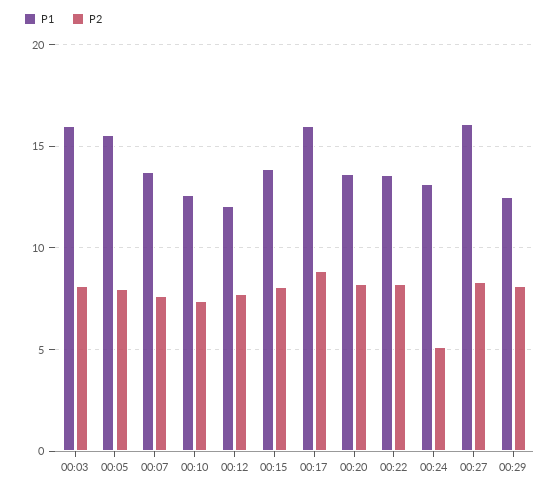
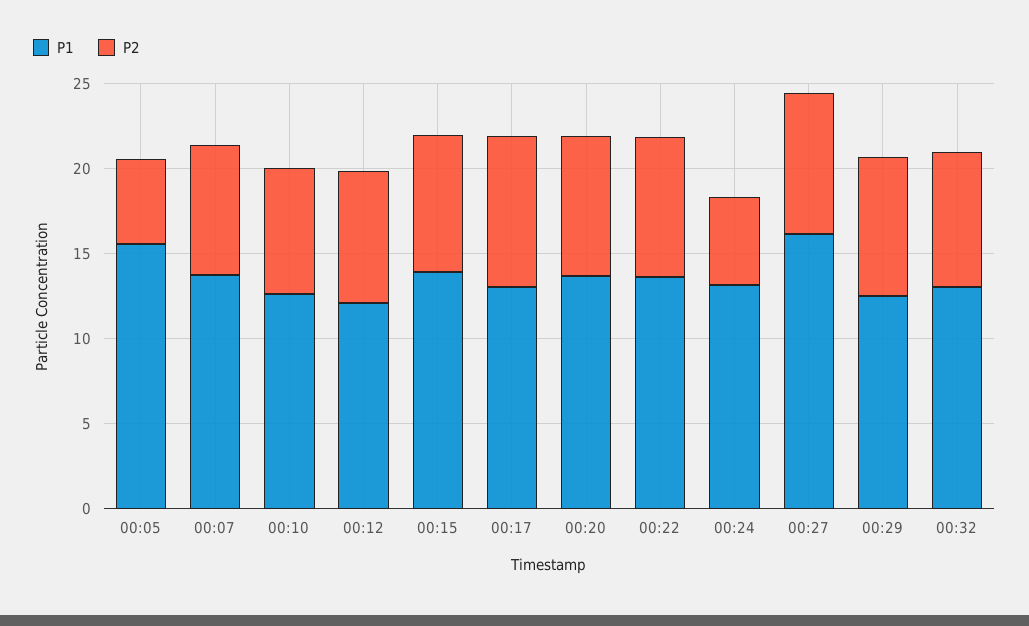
P1, 00:03: 16 -> none
P2, 00:03: 8 -> none
P2, 00:05: 8 -> 5
P1, 00:17: 16 -> 13
P1, 00:32: none -> 13
P2, 00:32: none -> 8

